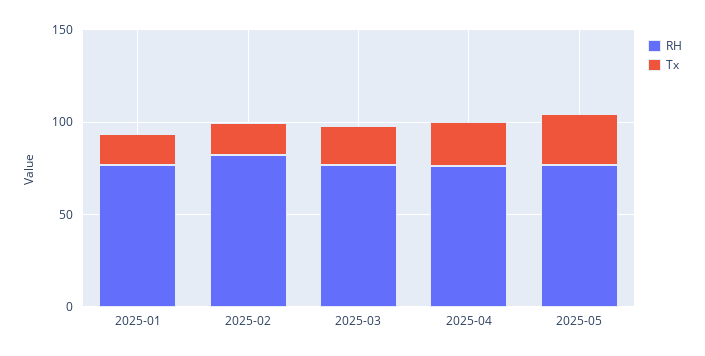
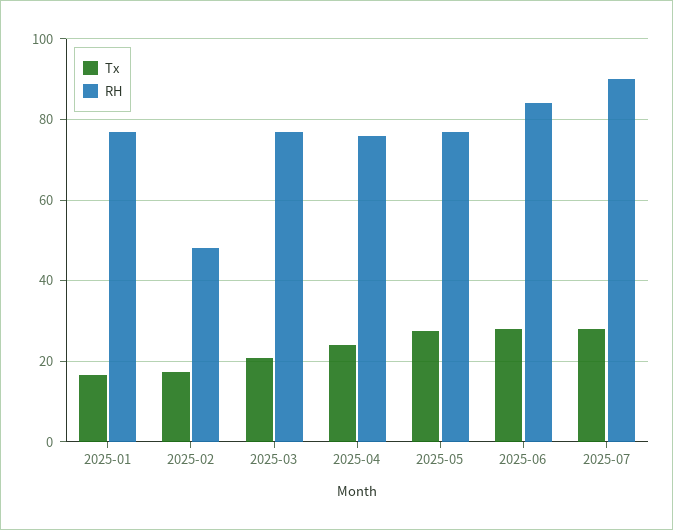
RH, 2025-02: 80 -> 48
Tx, 2025-06: none -> 28
RH, 2025-06: none -> 84
Tx, 2025-07: none -> 28
RH, 2025-07: none -> 90

